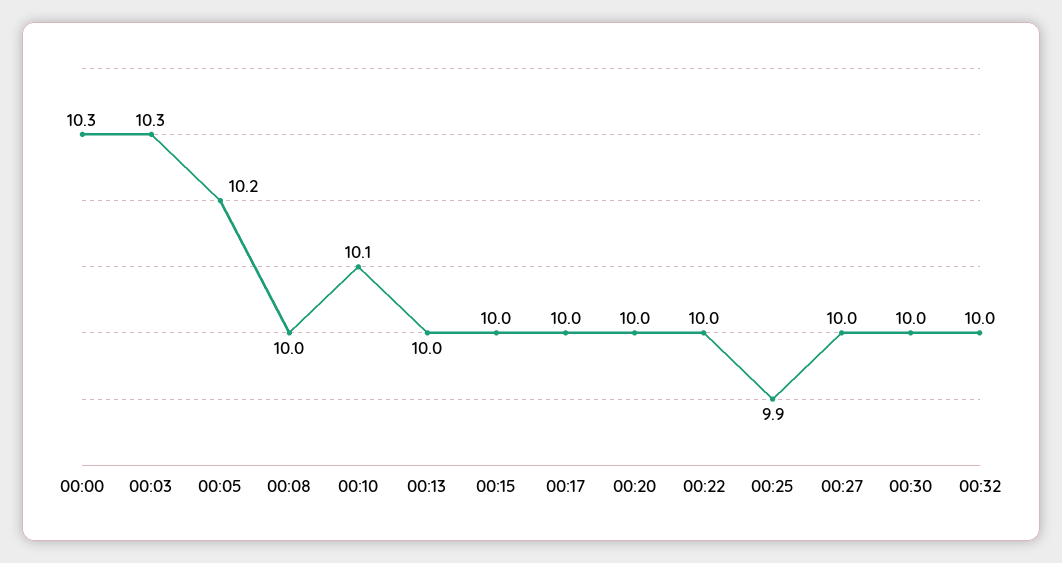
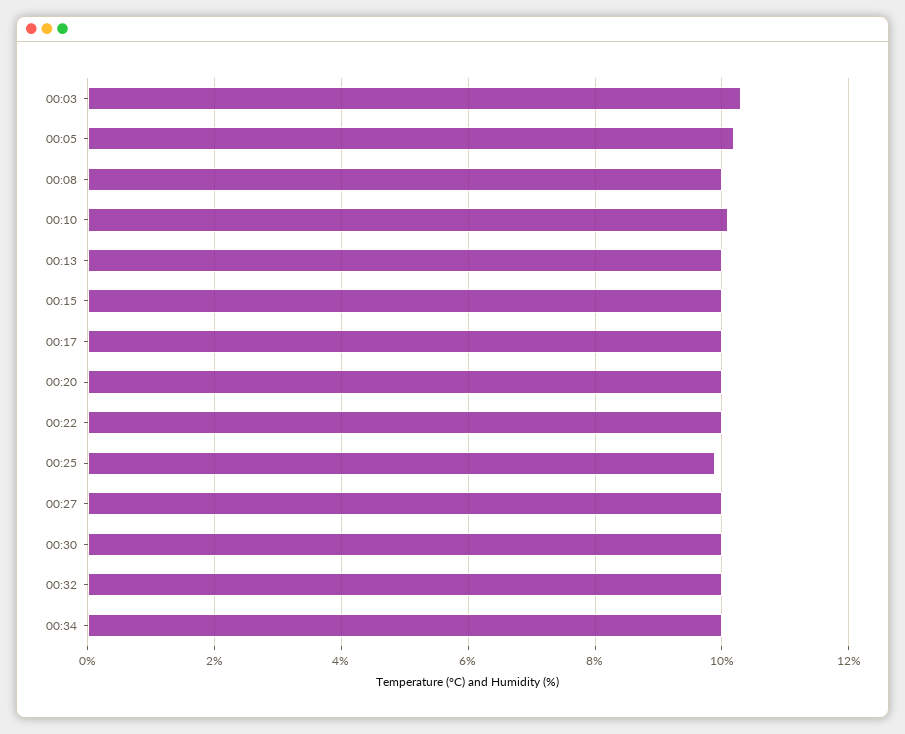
00:00: 10.3 -> none
00:34: none -> 10

